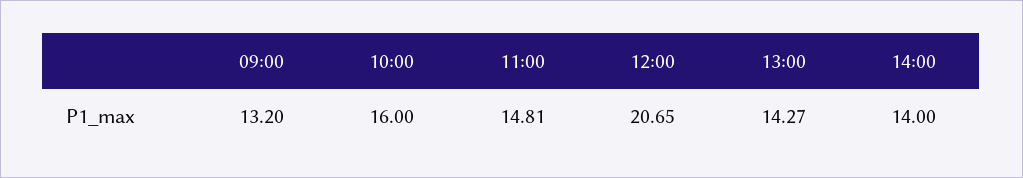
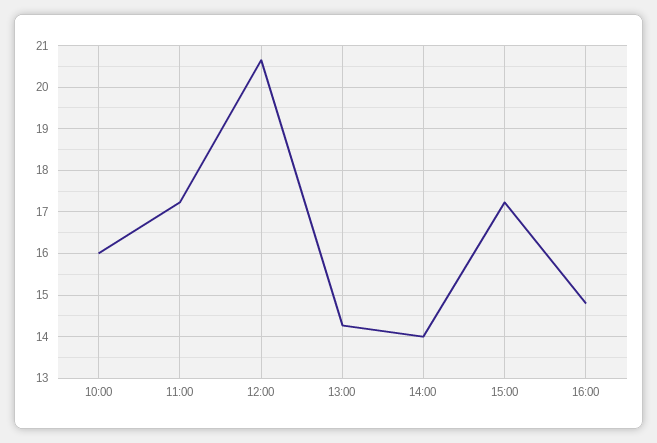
09:00: 13.2 -> none
11:00: 14.81 -> 17.2
15:00: none -> 17.2
16:00: none -> 14.8

